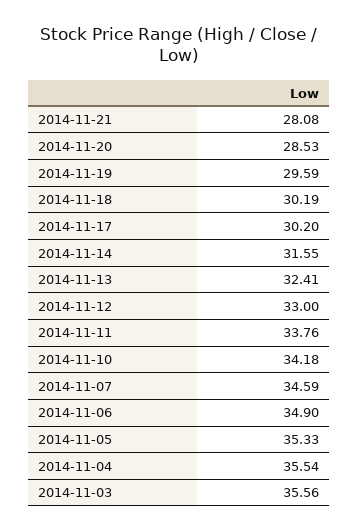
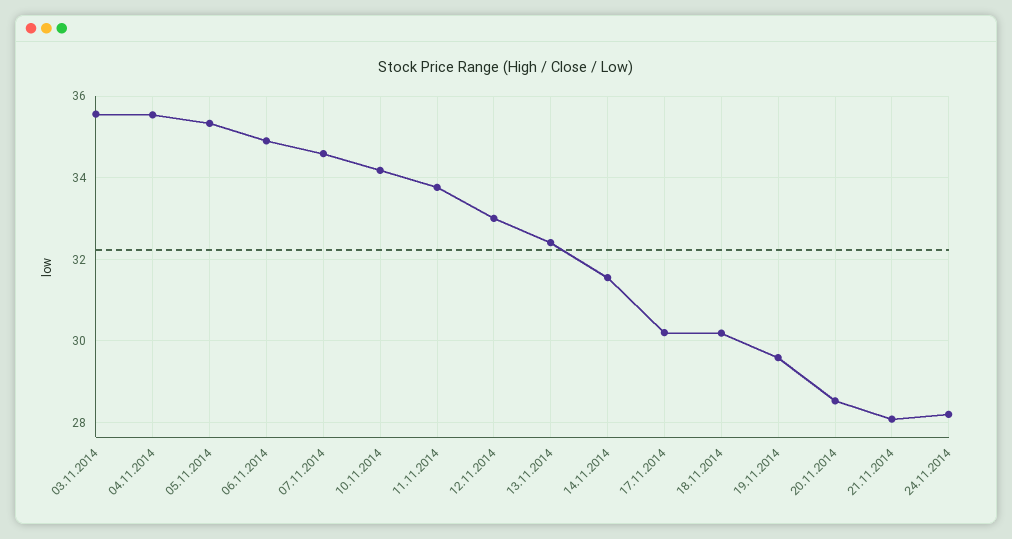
24.11.2014: none -> 28.2

